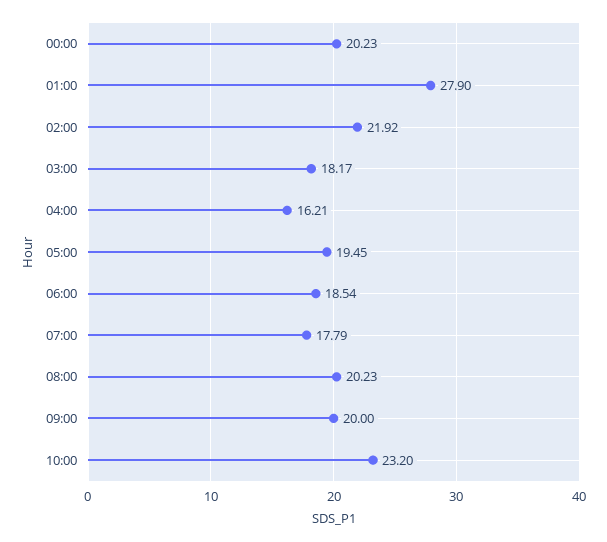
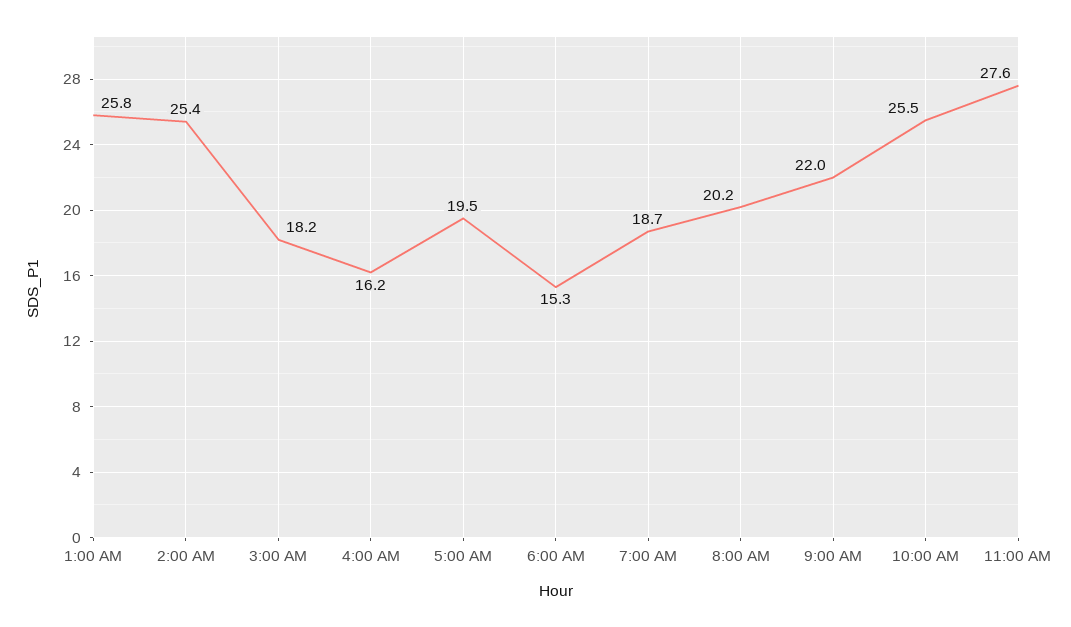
00:00: 20.23 -> none
01:00: 27.9 -> 25.8
02:00: 21.92 -> 25.4
06:00: 18.54 -> 15.3
07:00: 17.79 -> 18.7
09:00: 20 -> 22
10:00: 23.2 -> 25.5
11:00 AM: none -> 27.6

